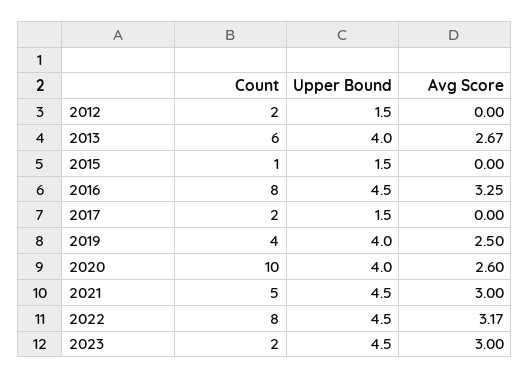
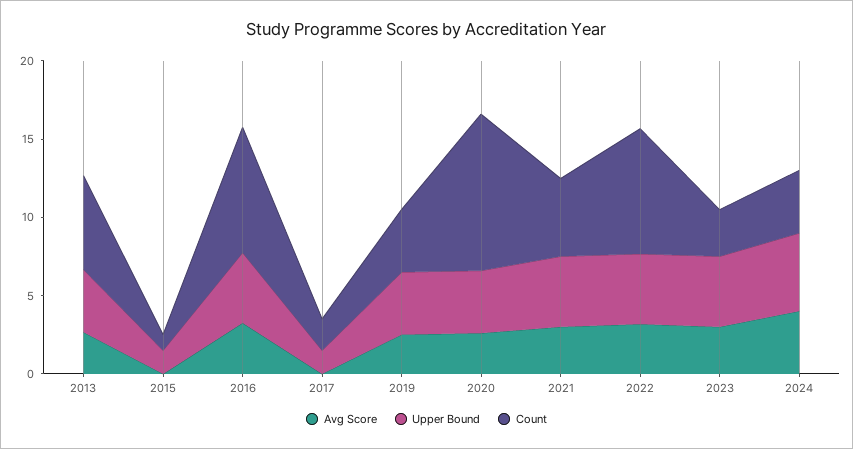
Count, 2012: 2 -> none
Upper Bound, 2012: 1.5 -> none
Avg Score, 2012: 0 -> none
Count, 2023: 2 -> 3
Avg Score, 2024: none -> 4
Upper Bound, 2024: none -> 5
Count, 2024: none -> 4

